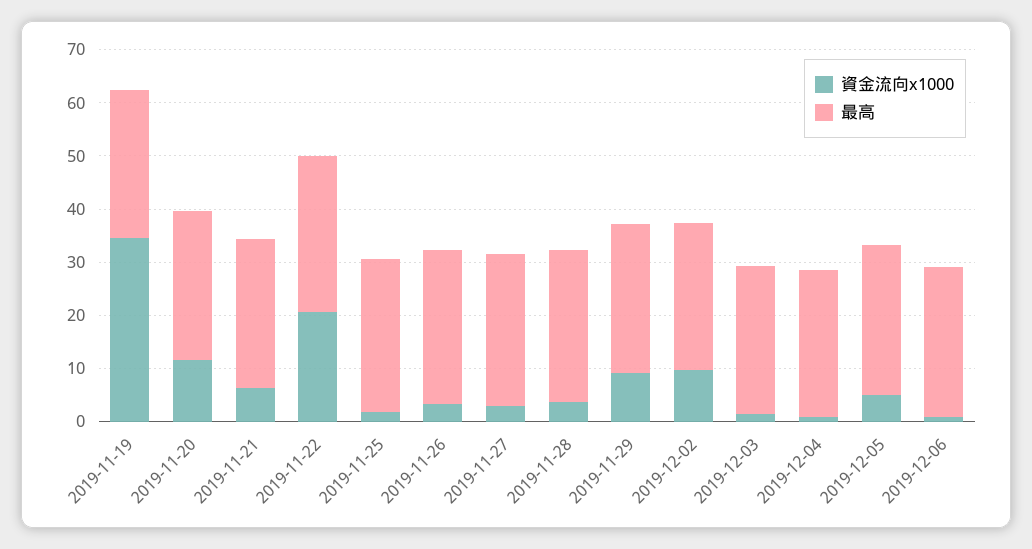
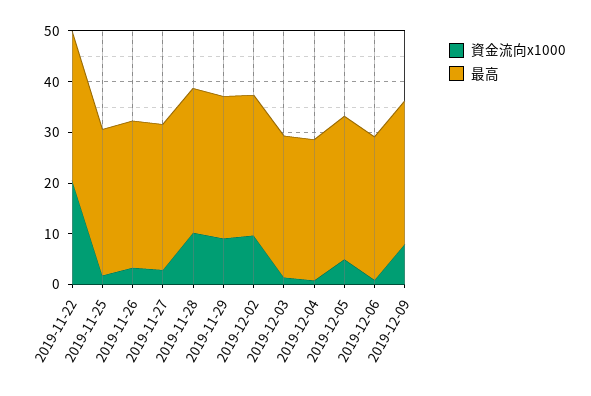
資金流向x1000, 2019-11-19: 34 -> none
最高, 2019-11-19: 28 -> none
資金流向x1000, 2019-11-20: 12 -> none
最高, 2019-11-20: 28 -> none
資金流向x1000, 2019-11-21: 6 -> none
最高, 2019-11-21: 28 -> none
資金流向x1000, 2019-11-28: 4 -> 10
資金流向x1000, 2019-12-09: none -> 8
最高, 2019-12-09: none -> 28

